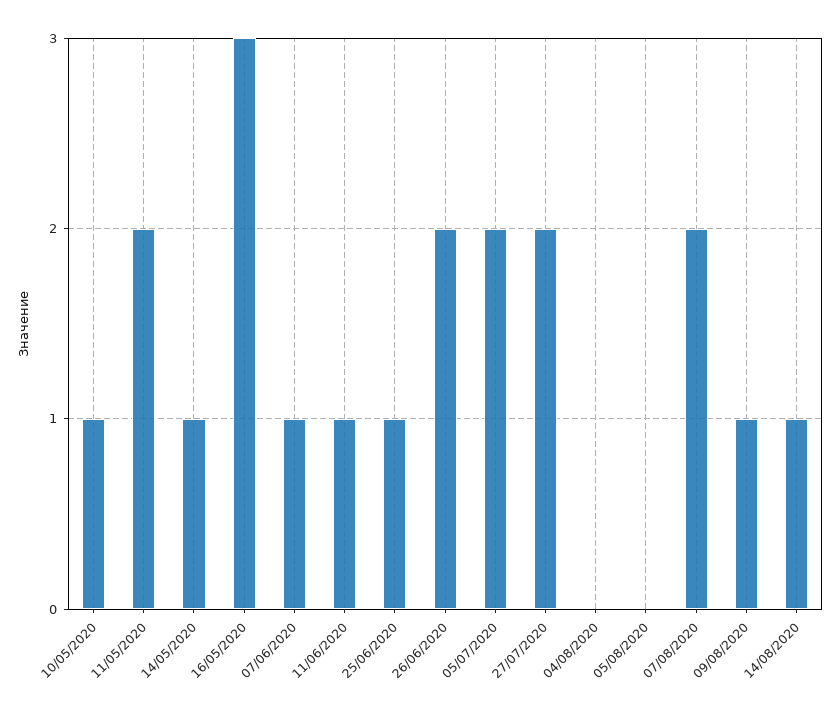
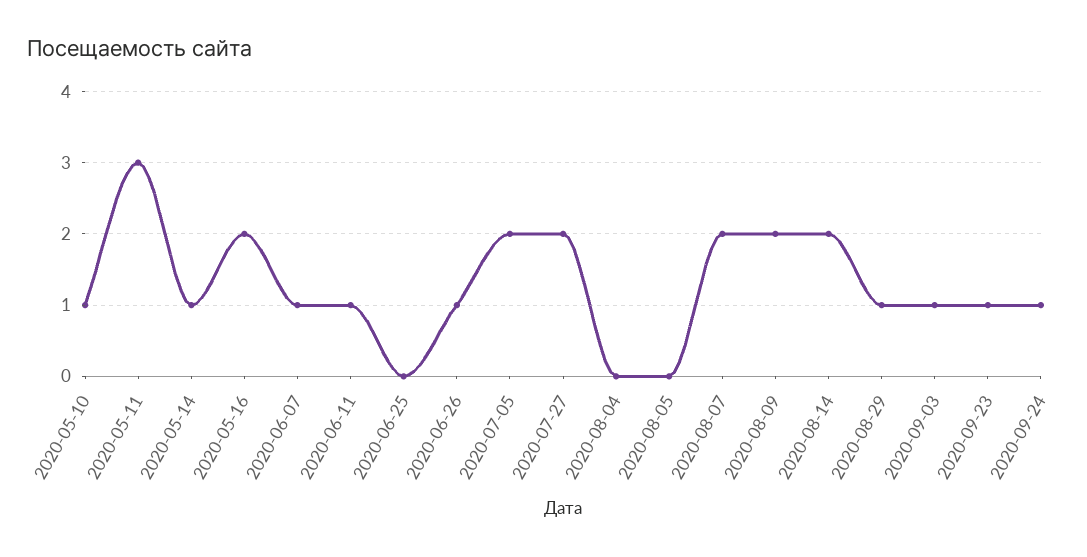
11/05/2020: 2 -> 3
16/05/2020: 3 -> 2
25/06/2020: 1 -> 0
26/06/2020: 2 -> 1
09/08/2020: 1 -> 2
14/08/2020: 1 -> 2
2020-08-29: none -> 1
2020-09-03: none -> 1
2020-09-23: none -> 1
2020-09-24: none -> 1

